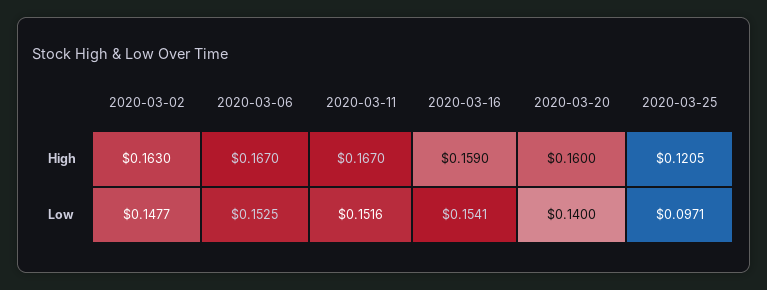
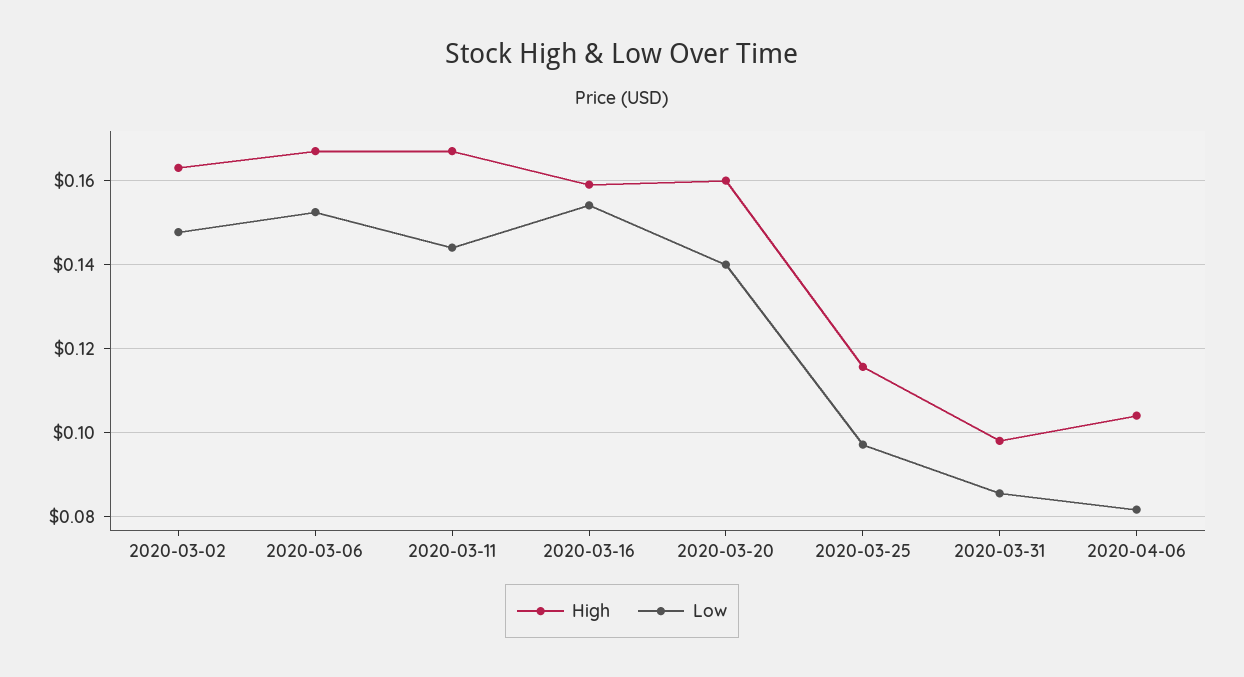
High, 2020-03-25: 0.1205 -> 0.116
Low, 2020-03-11: 0.1516 -> 0.144
High, 2020-03-31: none -> 0.098
Low, 2020-03-31: none -> 0.086
High, 2020-04-06: none -> 0.104
Low, 2020-04-06: none -> 0.082

